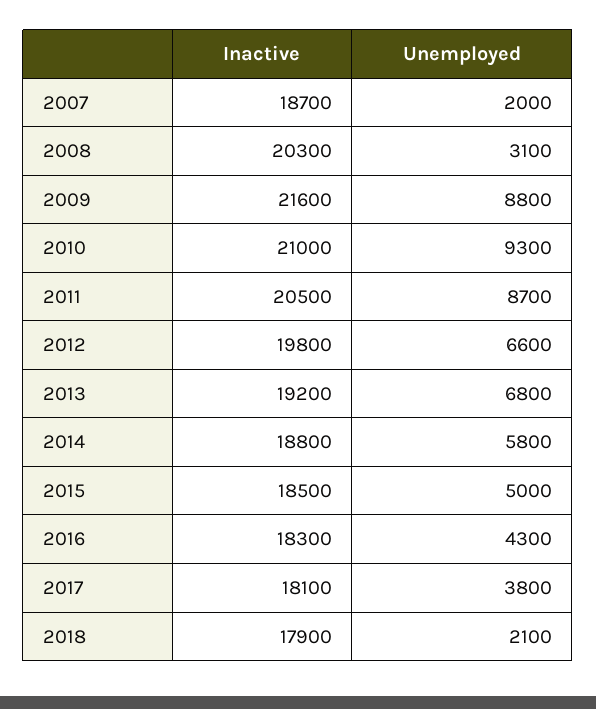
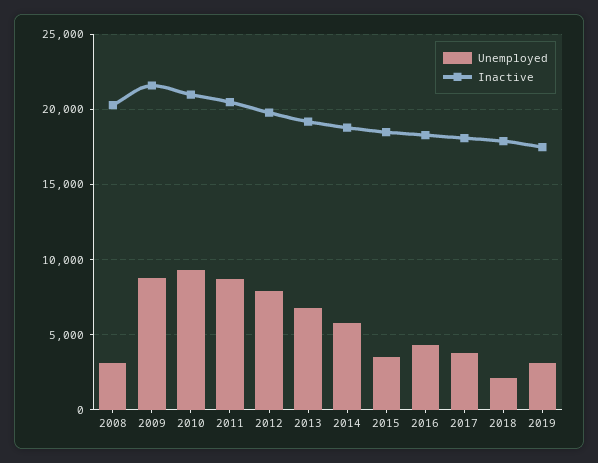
Inactive, 2007: 18700 -> none
Unemployed, 2007: 2000 -> none
Unemployed, 2012: 6600 -> 8000
Unemployed, 2015: 5000 -> 3500
Unemployed, 2019: none -> 3000
Inactive, 2019: none -> 17500

